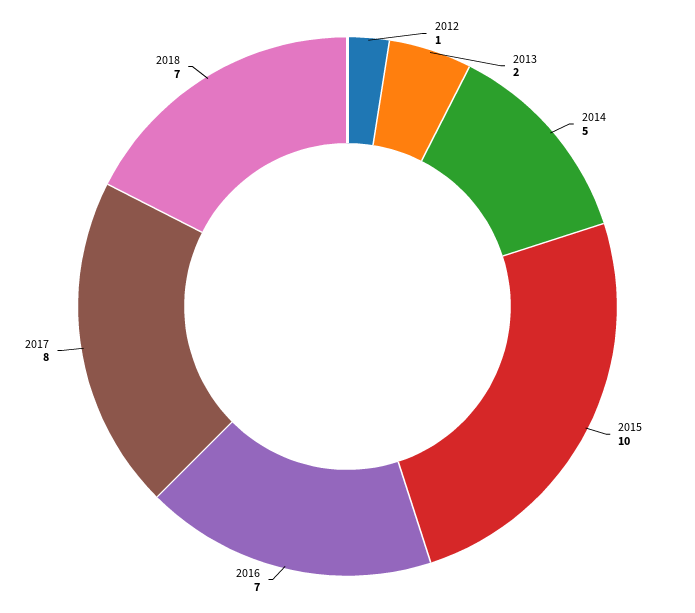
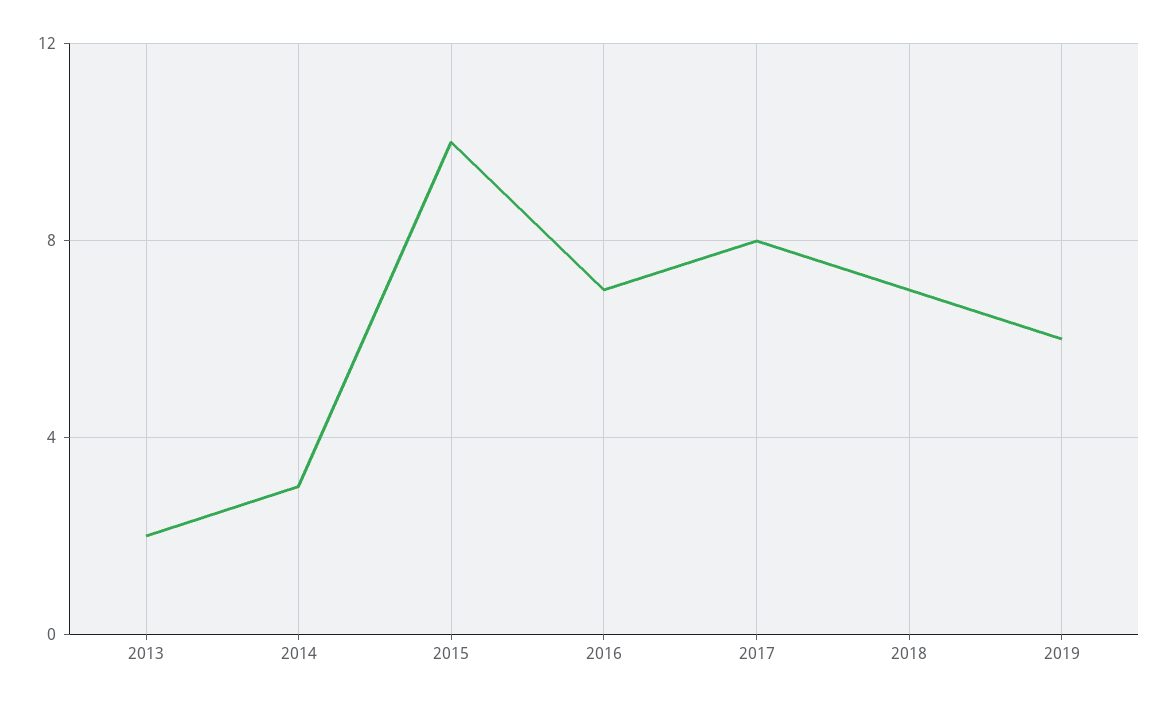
2012: 1 -> none
2014: 5 -> 3
2019: none -> 6

